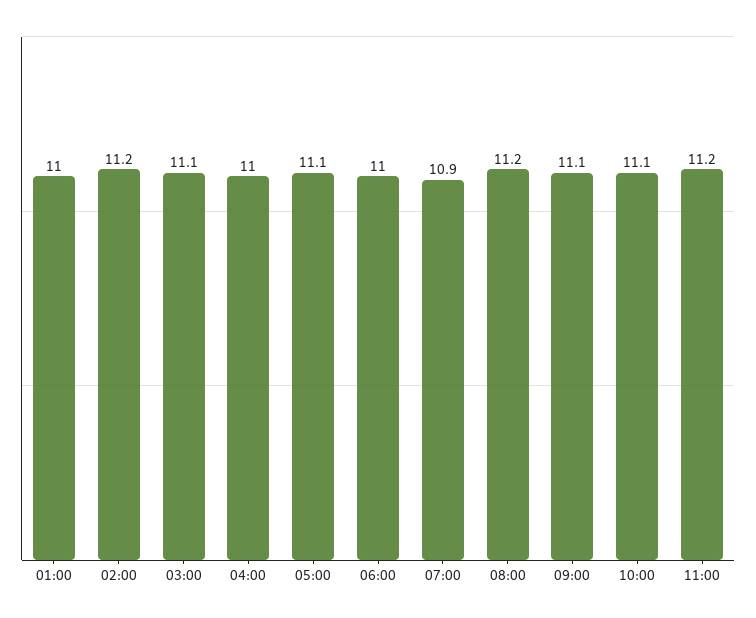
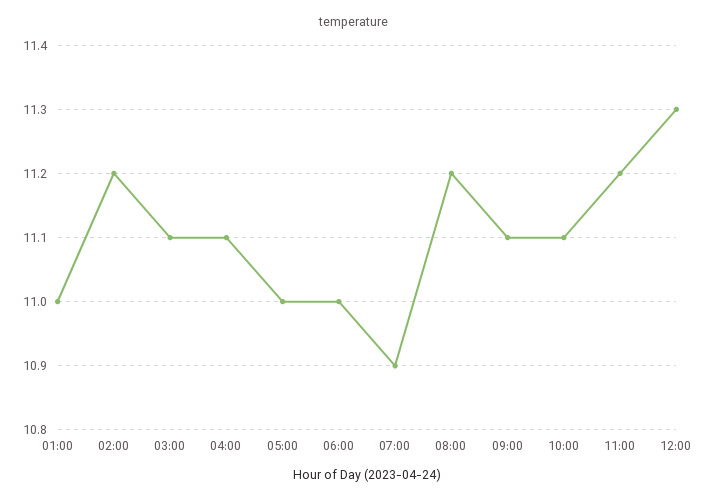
04:00: 11 -> 11.1
05:00: 11.1 -> 11
12:00: none -> 11.3

